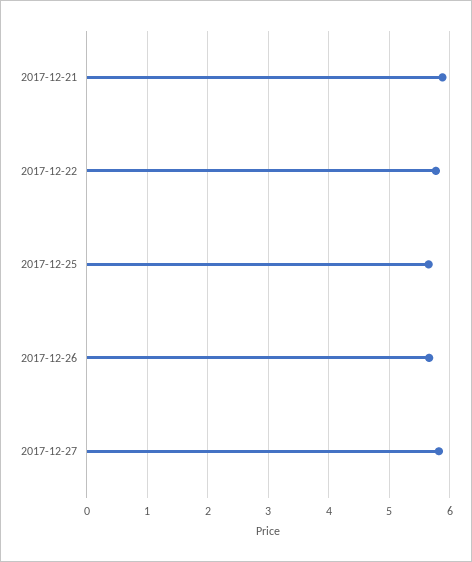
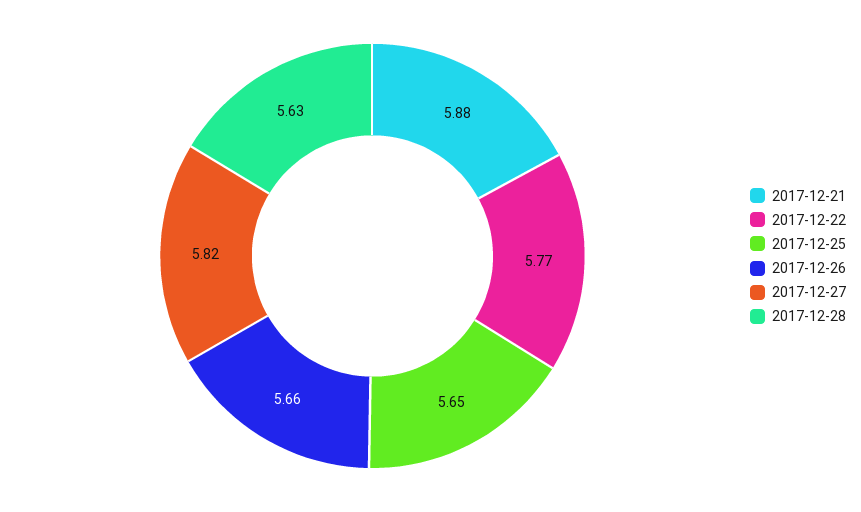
2017-12-28: none -> 5.63

